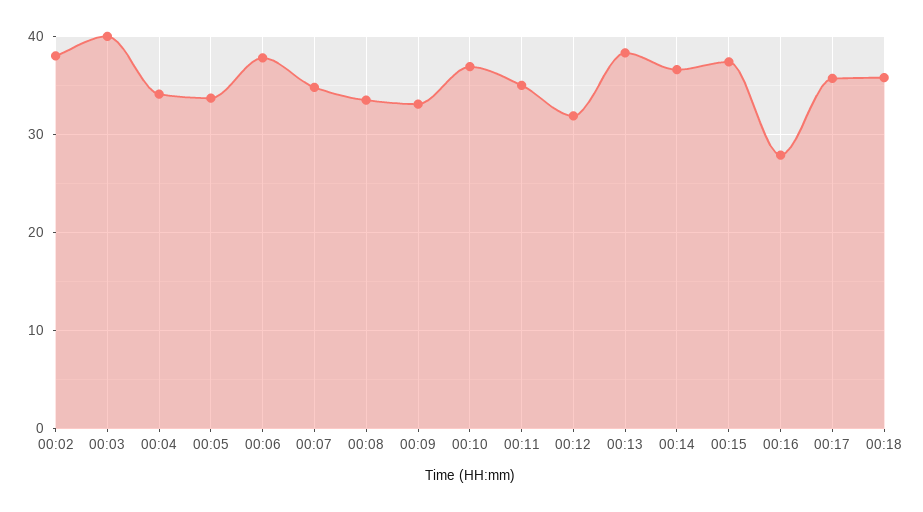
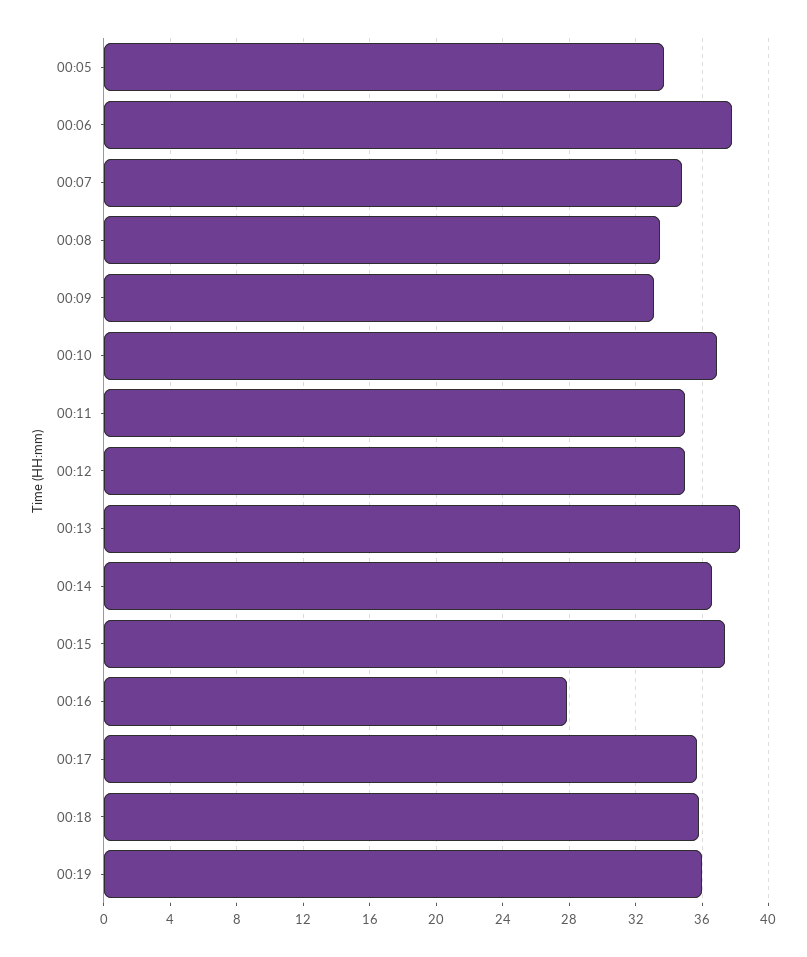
00:02: 38 -> none
00:03: 40 -> none
00:04: 34 -> none
00:12: 32 -> 35
00:19: none -> 36

